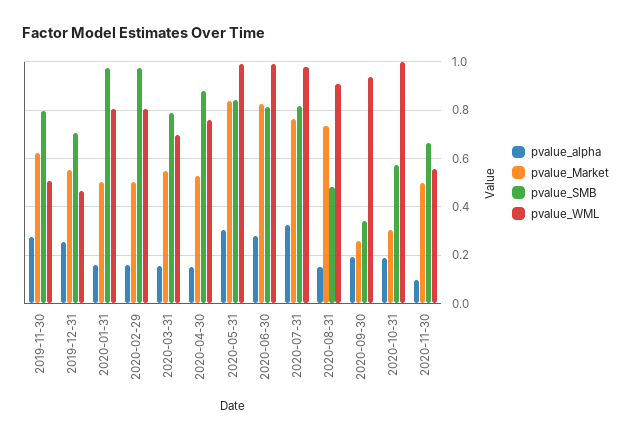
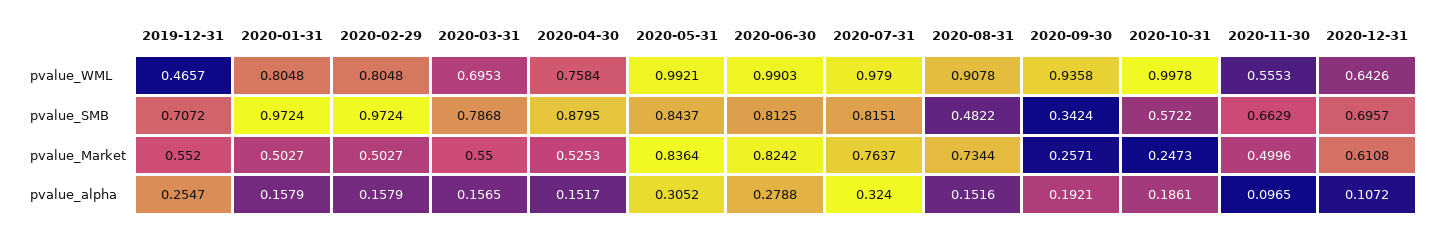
pvalue_alpha, 2019-11-30: 0.275 -> none
pvalue_Market, 2019-11-30: 0.625 -> none
pvalue_SMB, 2019-11-30: 0.8 -> none
pvalue_WML, 2019-11-30: 0.5 -> none
pvalue_Market, 2020-10-31: 0.3 -> 0.2473
pvalue_WML, 2020-12-31: none -> 0.6426
pvalue_SMB, 2020-12-31: none -> 0.6957
pvalue_Market, 2020-12-31: none -> 0.6108
pvalue_alpha, 2020-12-31: none -> 0.1072

